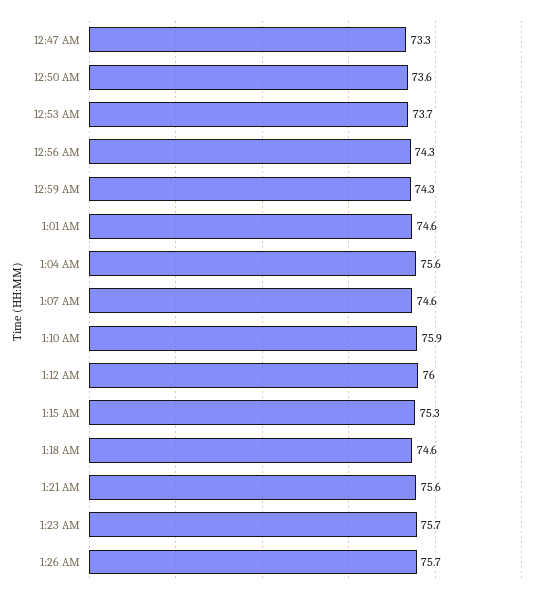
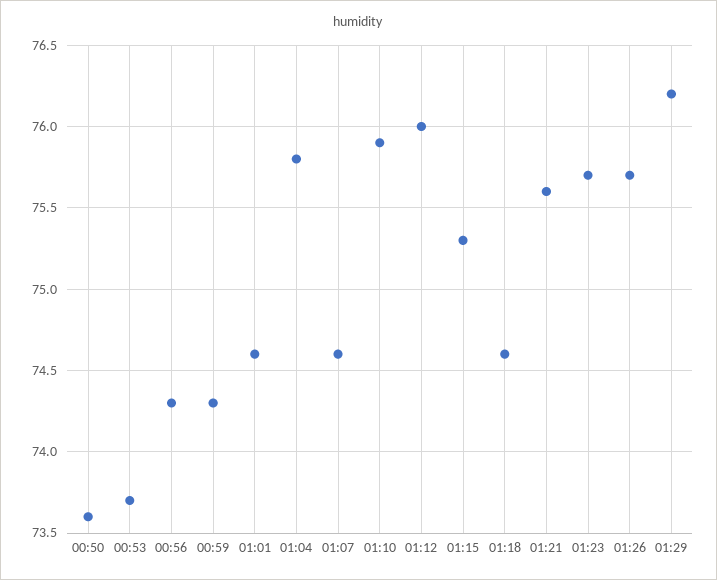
12:47 AM: 73.3 -> none
1:04 AM: 75.6 -> 75.8
01:29: none -> 76.2

